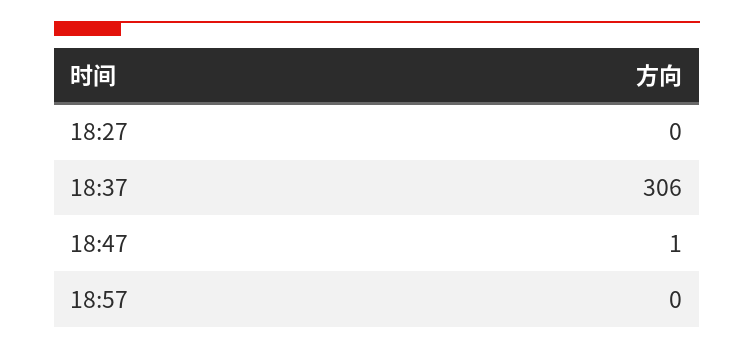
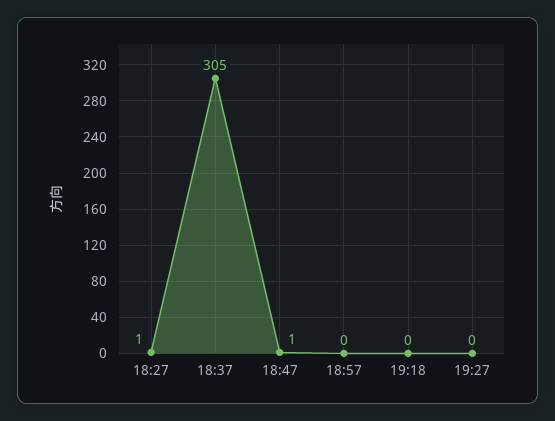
18:27: 0 -> 1
18:37: 306 -> 305
19:18: none -> 0
19:27: none -> 0

